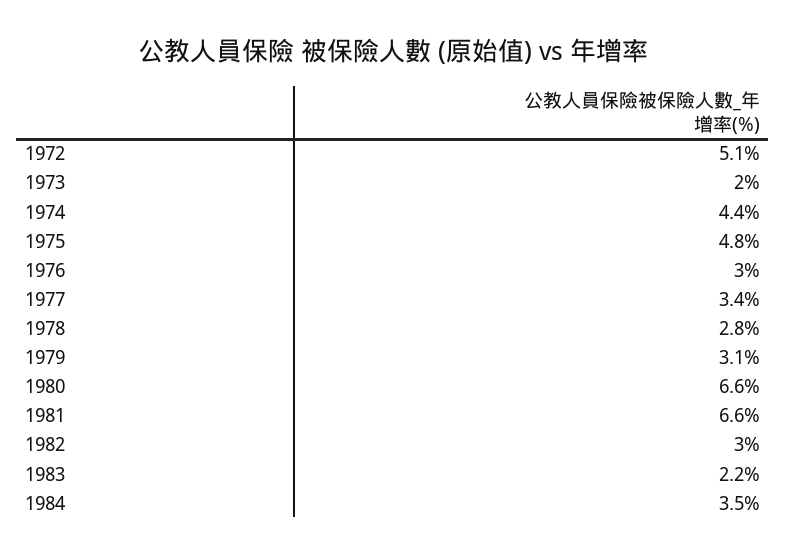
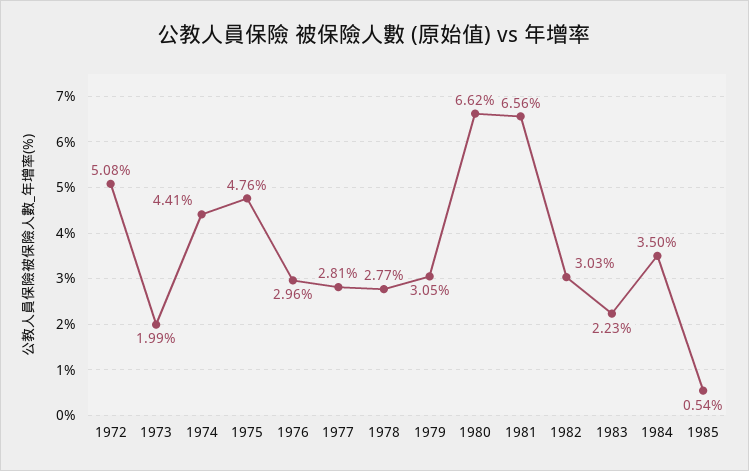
1977: 3.4 -> 2.81
1985: none -> 0.54

